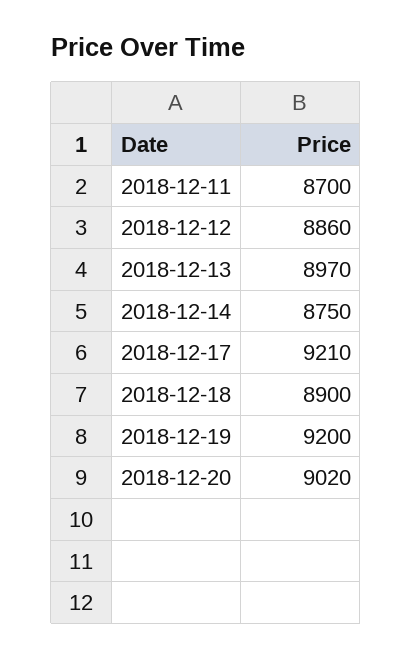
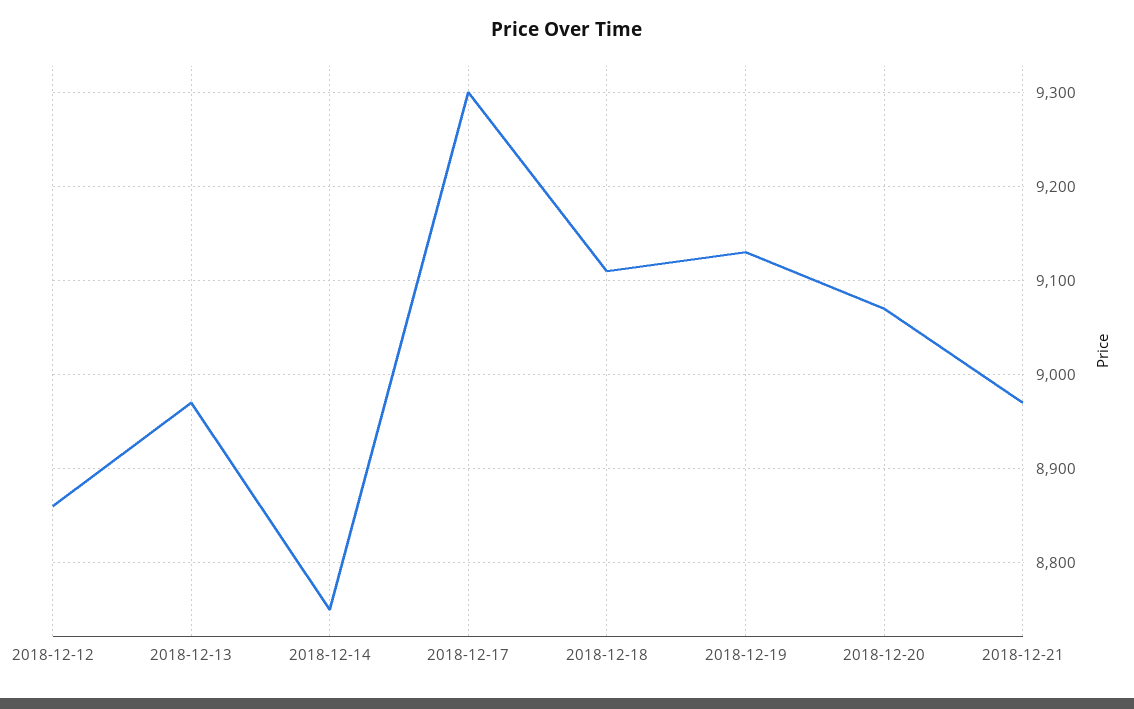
2018-12-11: 8700 -> none
2018-12-17: 9210 -> 9300
2018-12-18: 8900 -> 9110
2018-12-19: 9200 -> 9130
2018-12-20: 9020 -> 9070
2018-12-21: none -> 8970

